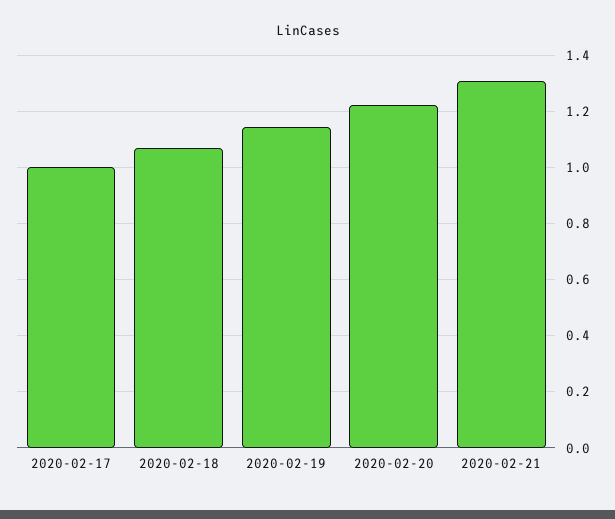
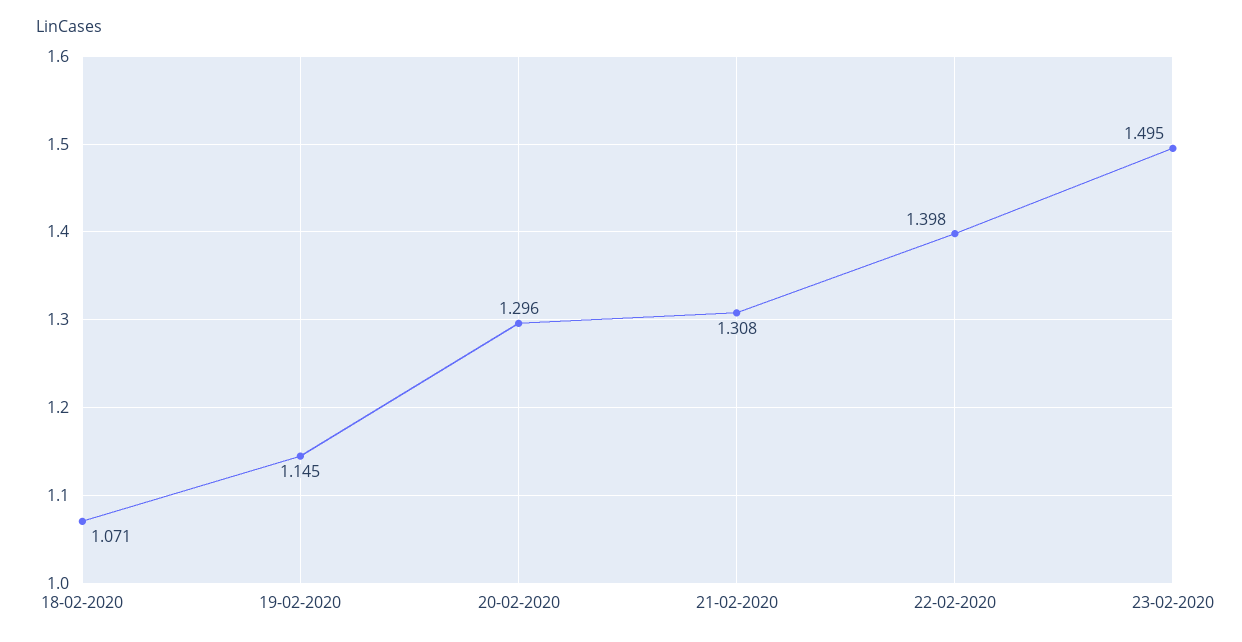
2020-02-17: 1 -> none
2020-02-20: 1.225 -> 1.296
22-02-2020: none -> 1.398
23-02-2020: none -> 1.495

